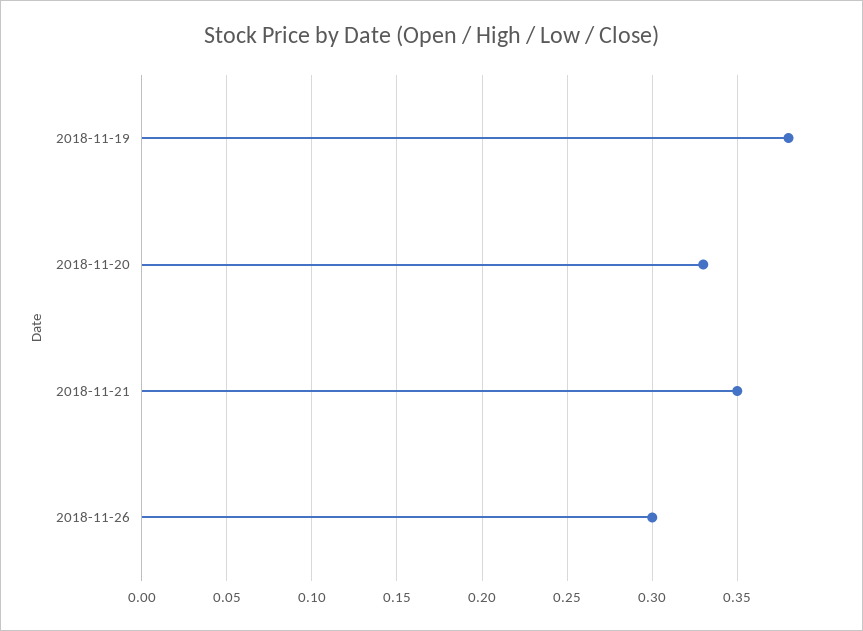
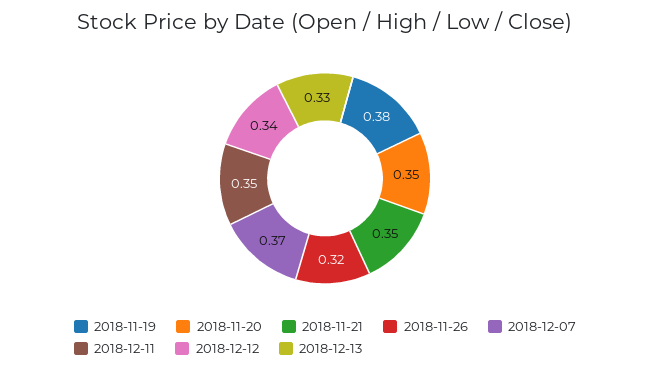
2018-11-20: 0.33 -> 0.35
2018-11-26: 0.3 -> 0.32
2018-12-07: none -> 0.37
2018-12-11: none -> 0.35
2018-12-12: none -> 0.34
2018-12-13: none -> 0.33

